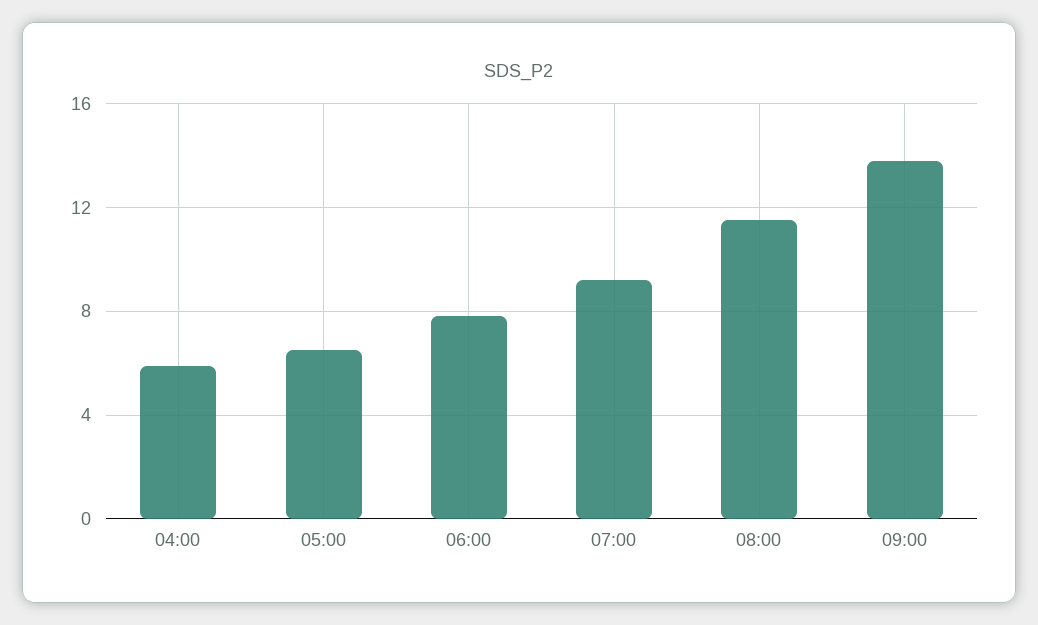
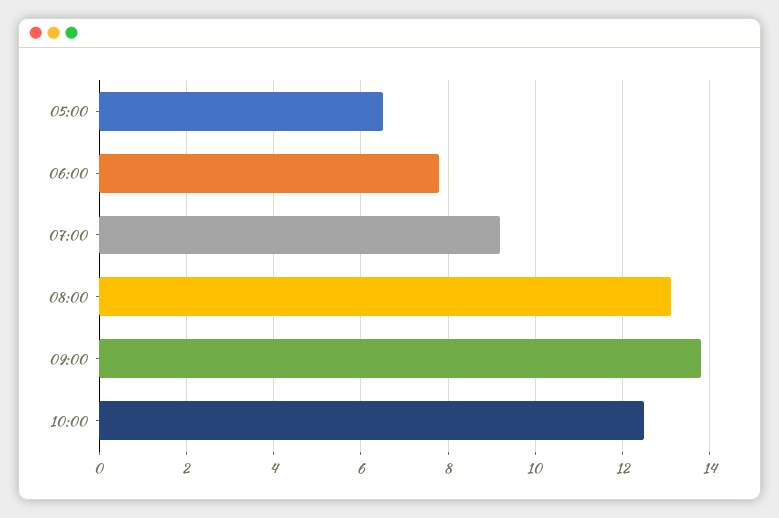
04:00: 6 -> none
08:00: 11.5 -> 13
10:00: none -> 12.5

